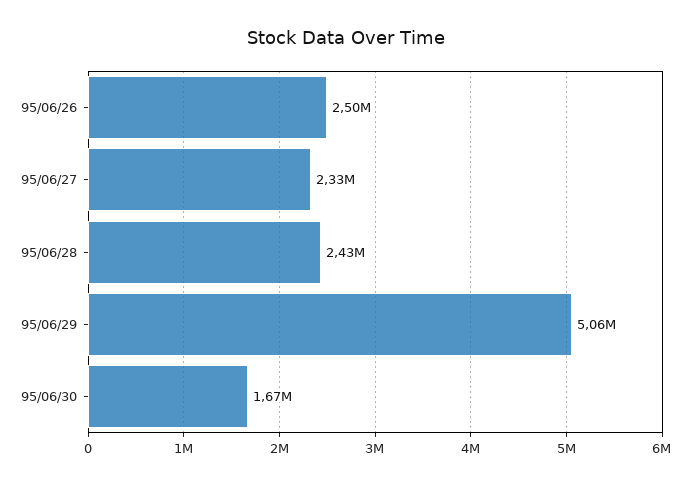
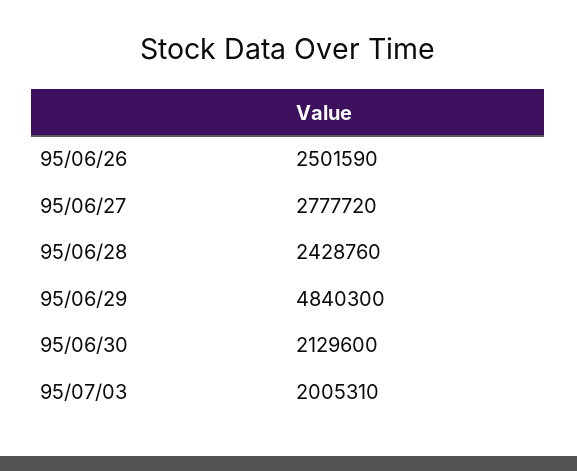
95/06/27: 2330000 -> 2777720
95/06/29: 5060000 -> 4840300
95/06/30: 1670000 -> 2129600
95/07/03: none -> 2005310

